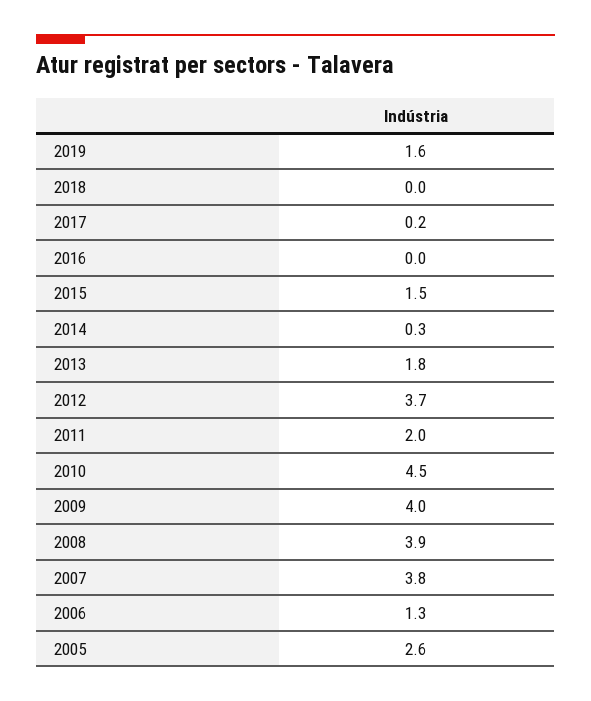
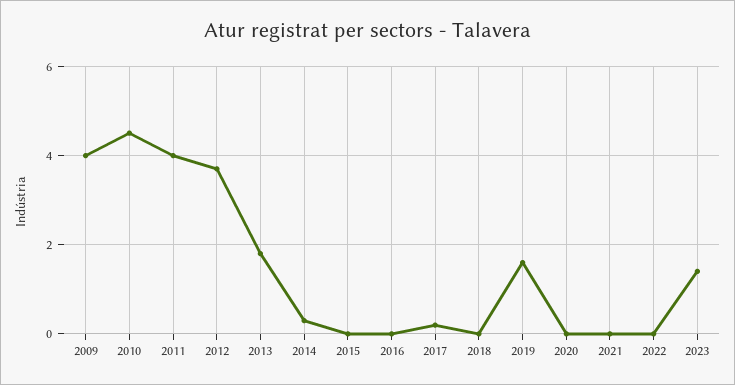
2015: 1.5 -> 0
2011: 2 -> 4
2008: 3.9 -> none
2007: 3.8 -> none
2006: 1.3 -> none
2005: 2.6 -> none
2020: none -> 0
2021: none -> 0
2022: none -> 0
2023: none -> 1.5

